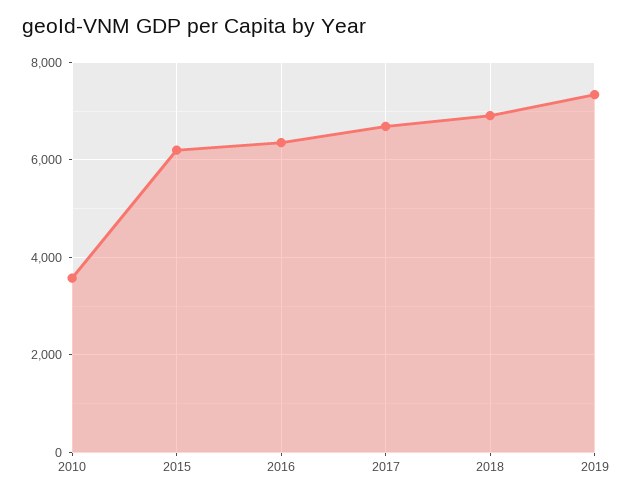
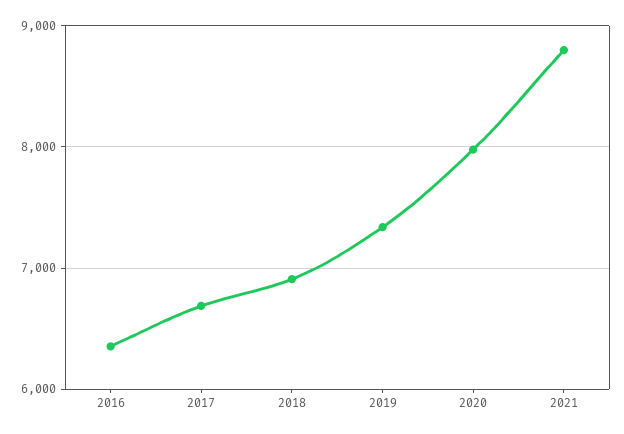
2010: 3600 -> none
2015: 6200 -> none
2020: none -> 8000
2021: none -> 8800

